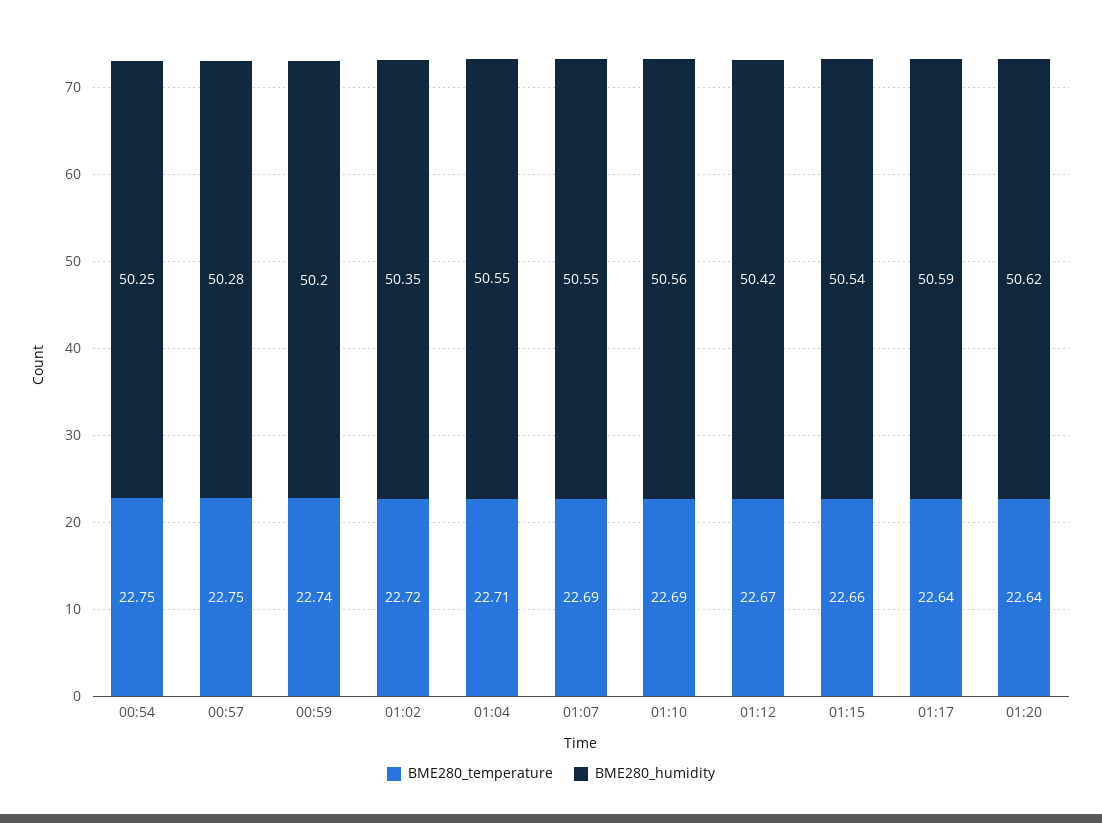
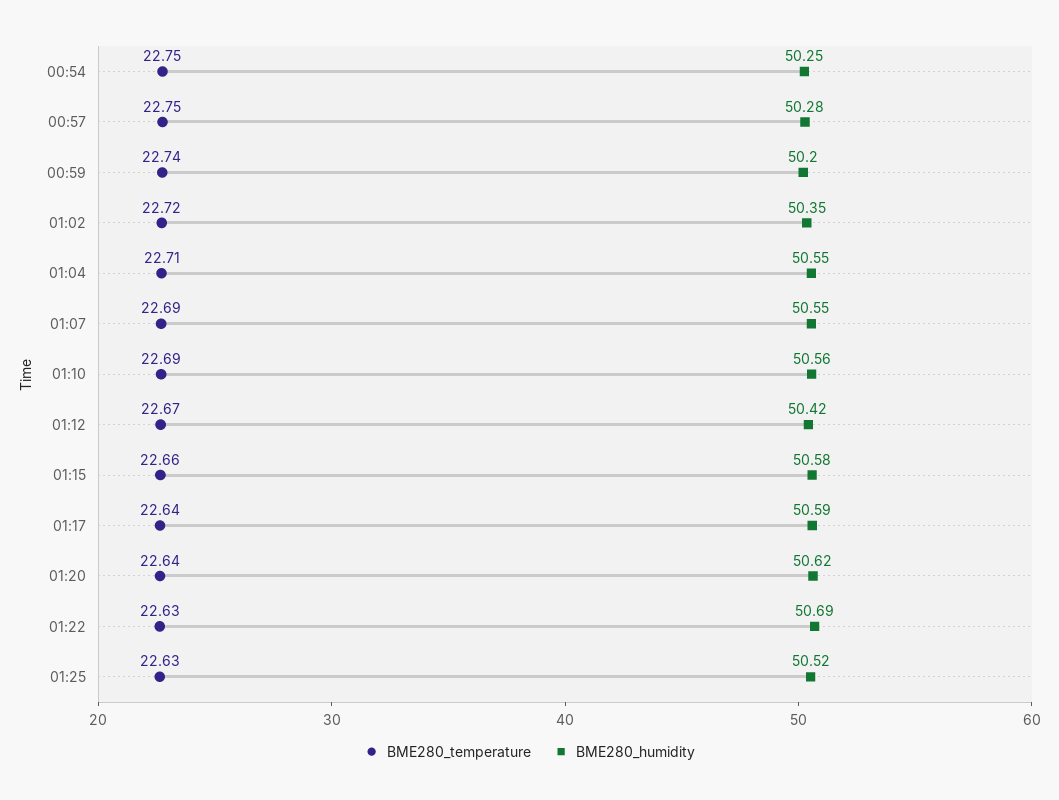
BME280_humidity, 01:15: 50.54 -> 50.58
BME280_temperature, 01:22: none -> 22.63
BME280_humidity, 01:22: none -> 50.69
BME280_temperature, 01:25: none -> 22.63
BME280_humidity, 01:25: none -> 50.52

